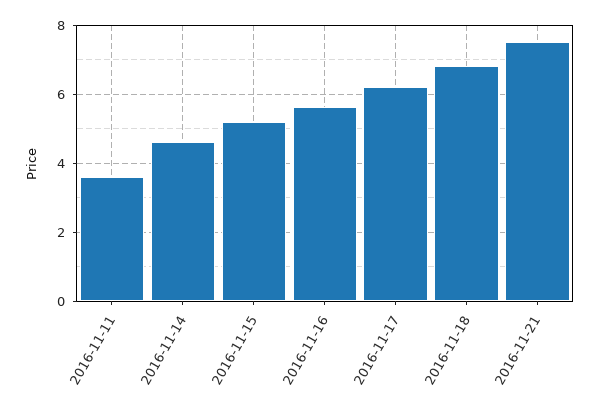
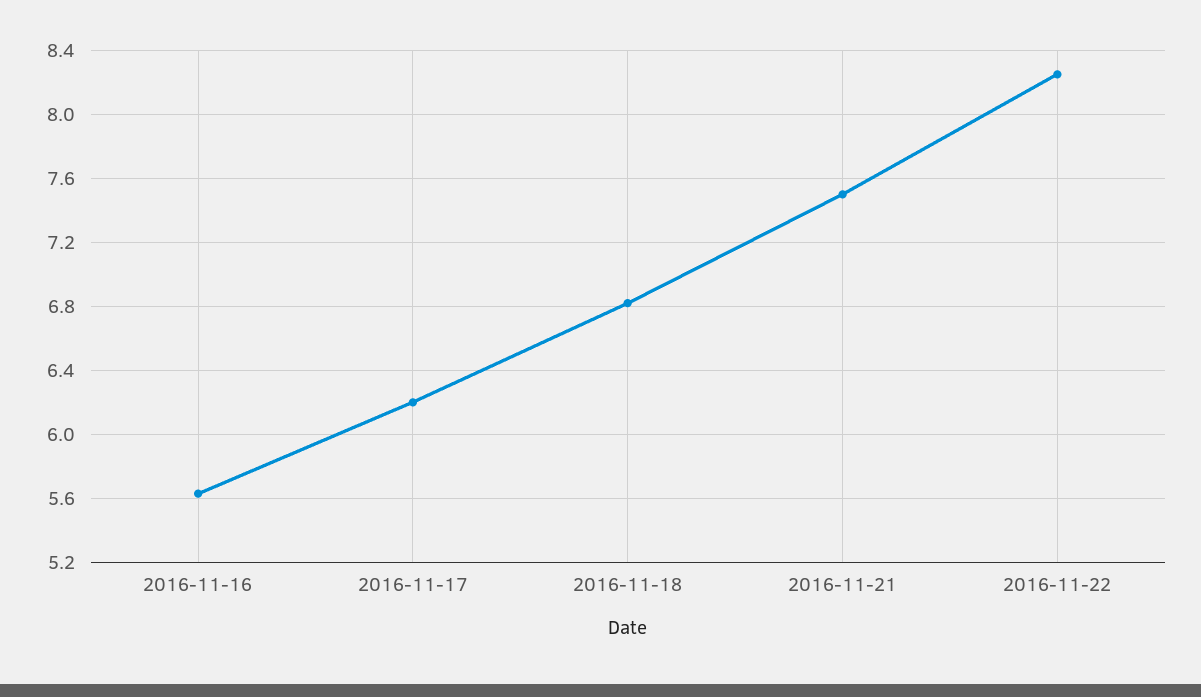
2016-11-11: 3.6 -> none
2016-11-14: 4.6 -> none
2016-11-15: 5.2 -> none
2016-11-22: none -> 8.25

